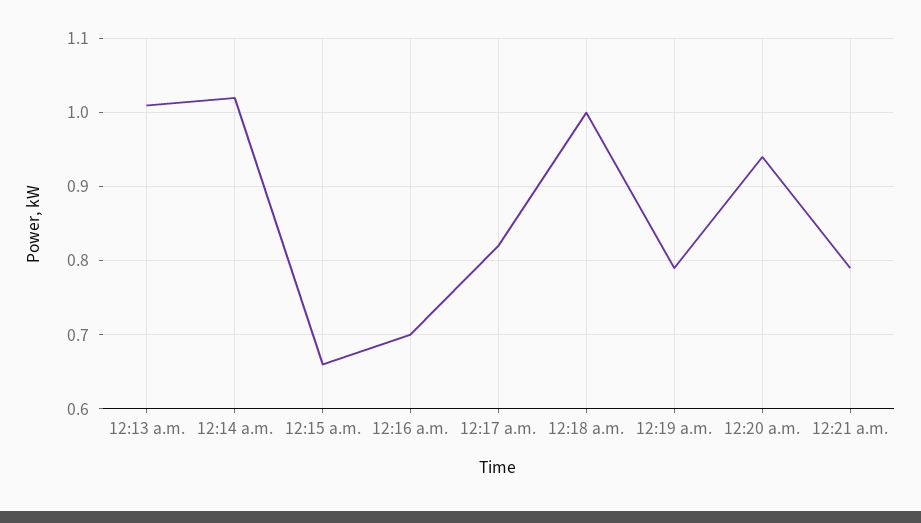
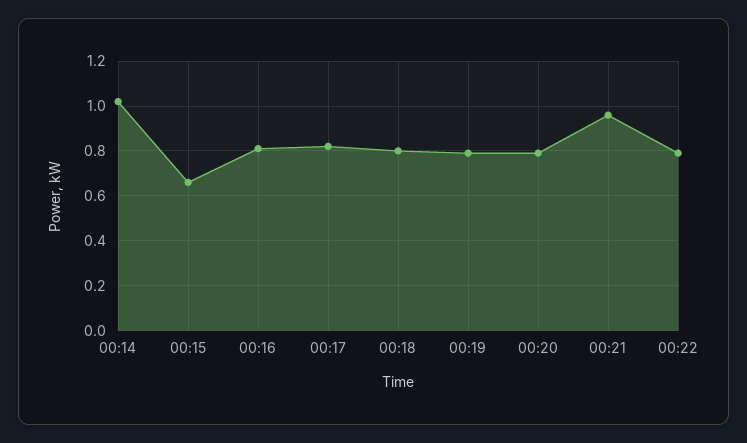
12:13 a.m.: 1.01 -> none
12:16 a.m.: 0.7 -> 0.8
12:18 a.m.: 1 -> 0.8
12:20 a.m.: 0.94 -> 0.8
12:21 a.m.: 0.79 -> 0.95
00:22: none -> 0.8

